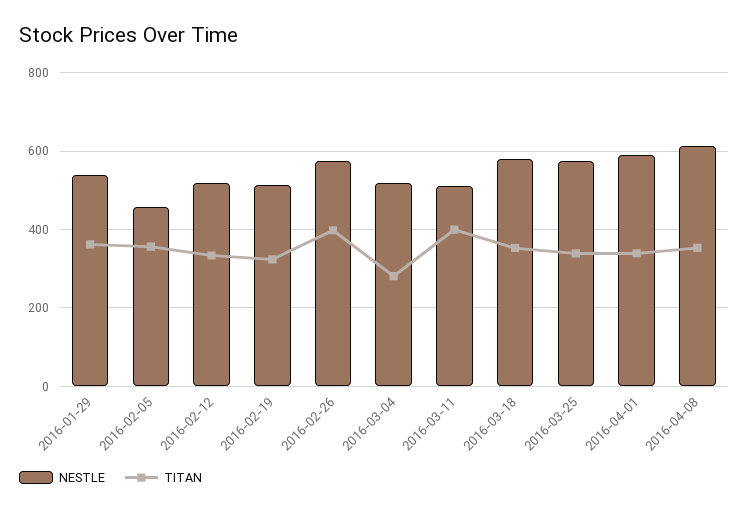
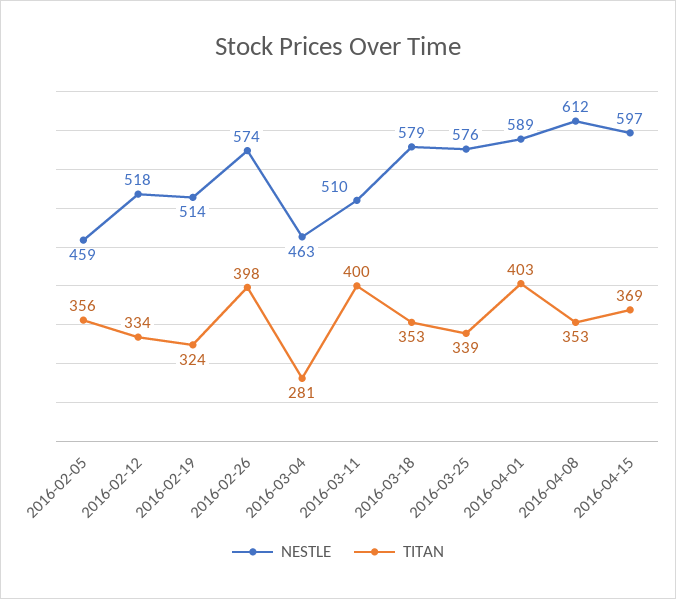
NESTLE, 2016-01-29: 540 -> none
TITAN, 2016-01-29: 360 -> none
NESTLE, 2016-03-04: 520 -> 463
TITAN, 2016-04-01: 340 -> 403
NESTLE, 2016-04-15: none -> 597
TITAN, 2016-04-15: none -> 369

